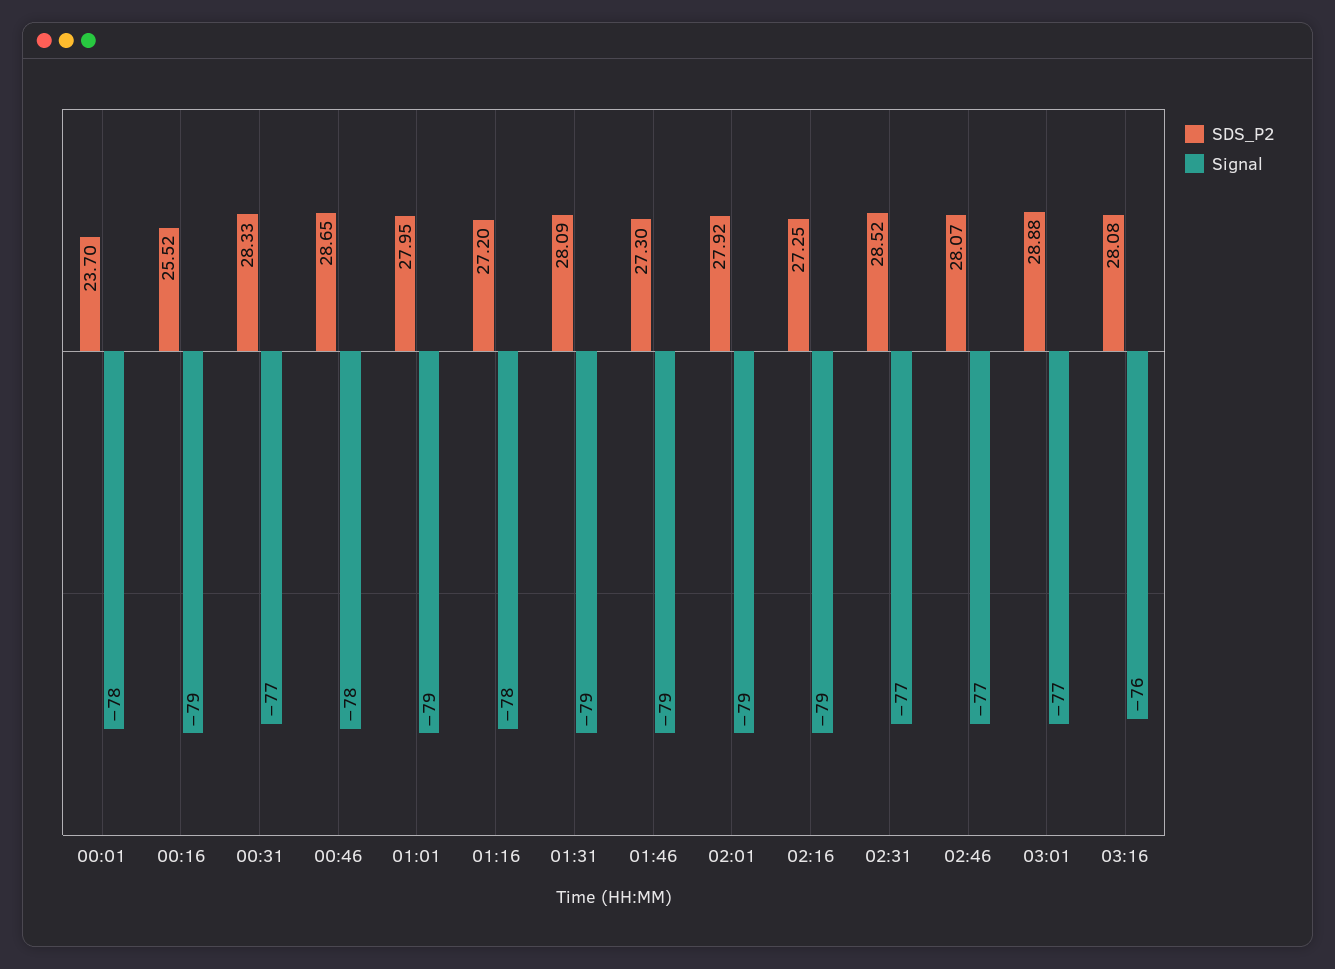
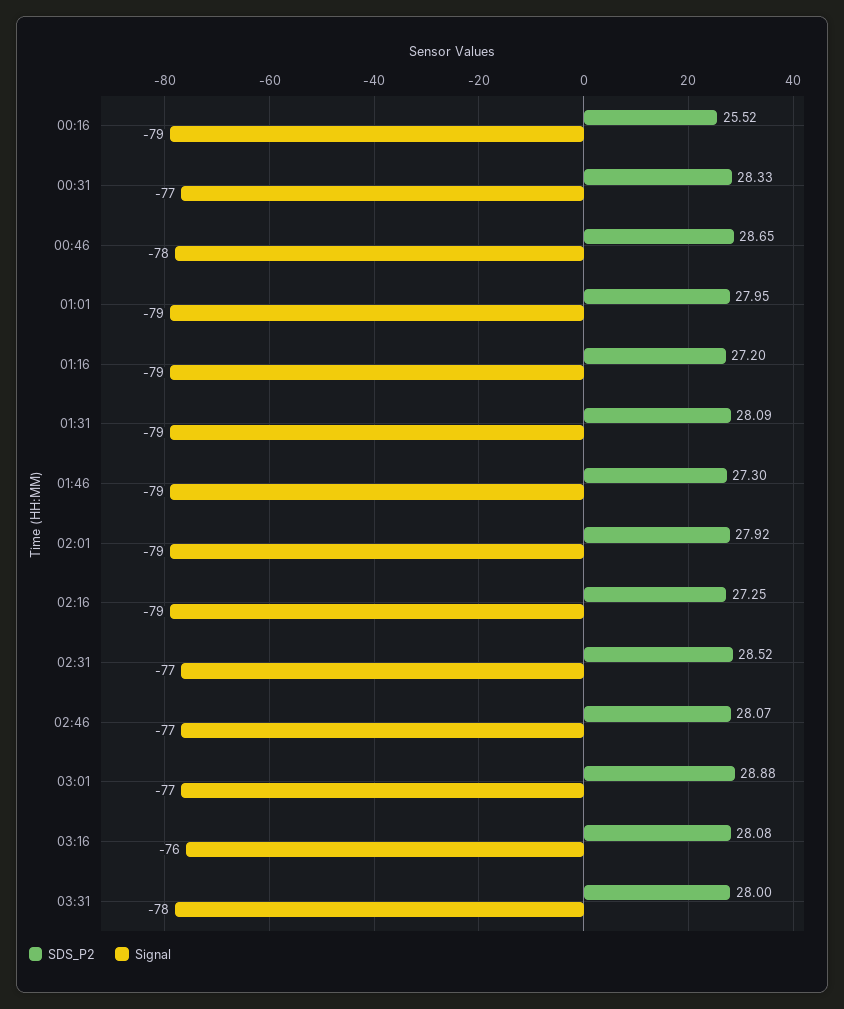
SDS_P2, 00:01: 23.7 -> none
Signal, 00:01: -78 -> none
Signal, 01:16: -78 -> -79
SDS_P2, 03:31: none -> 28
Signal, 03:31: none -> -78

